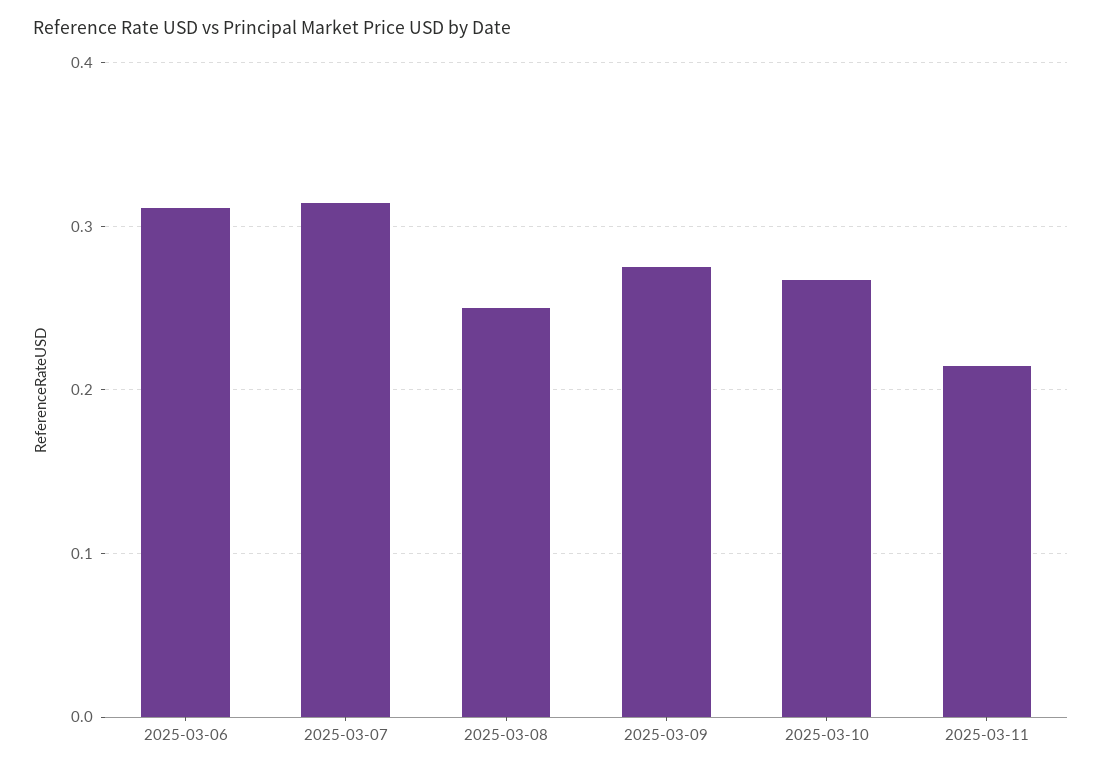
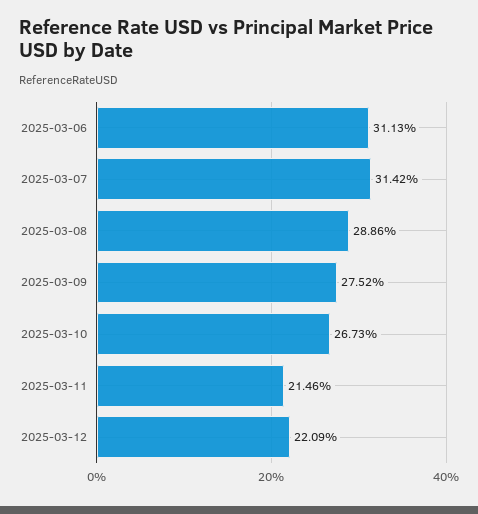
2025-03-08: 0.25 -> 0.2886
2025-03-12: none -> 0.2209

